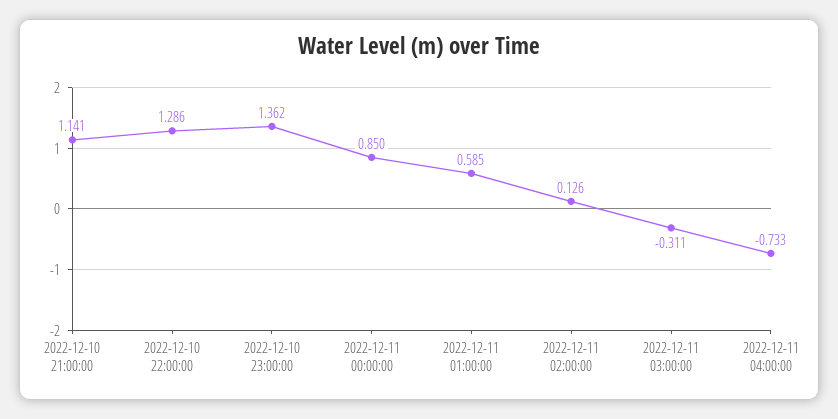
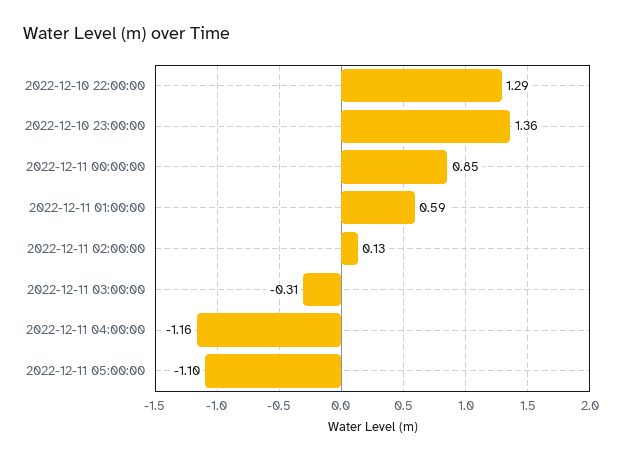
2022-12-10 21:00:00: 1.141 -> none
2022-12-11 04:00:00: -0.733 -> -1.16
2022-12-11 05:00:00: none -> -1.1

